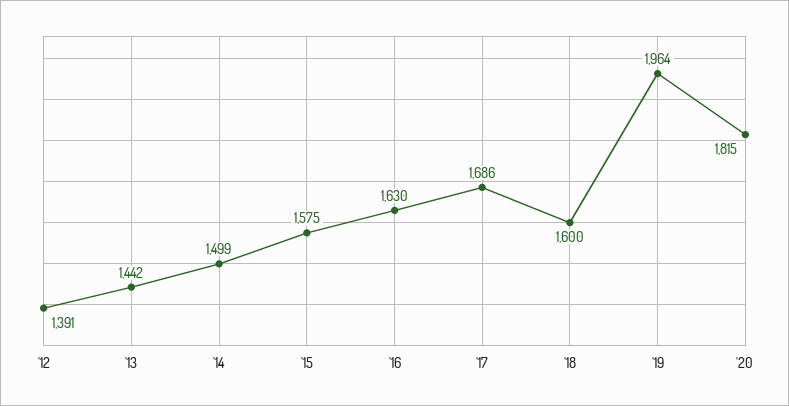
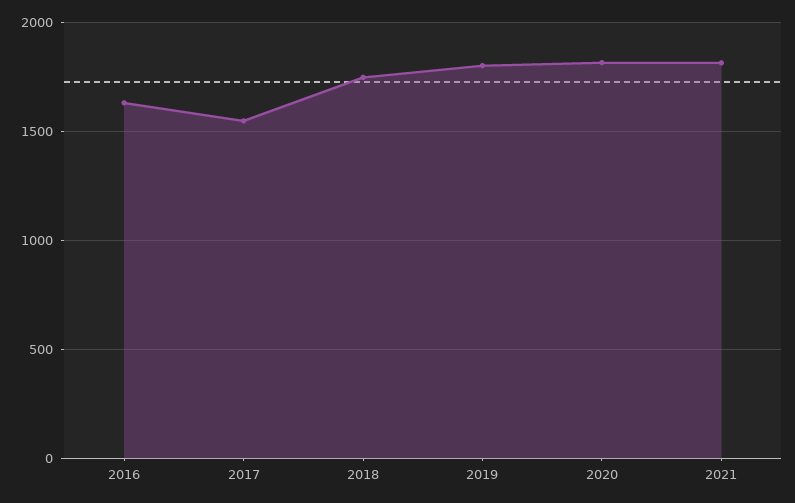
'12: 1391 -> none
'13: 1442 -> none
'14: 1499 -> none
'15: 1575 -> none
'17: 1686 -> 1550
'18: 1600 -> 1750
'19: 1964 -> 1800
2021: none -> 1800

